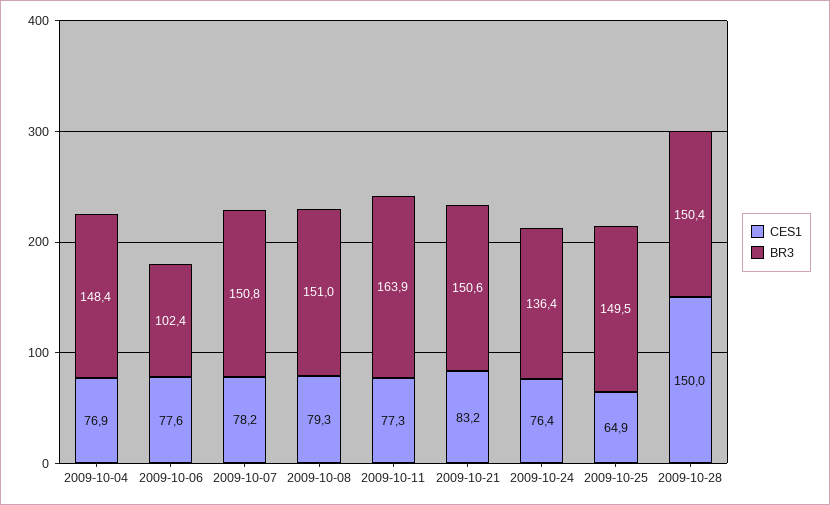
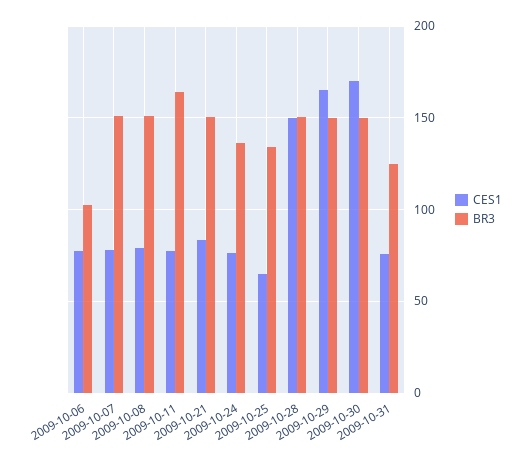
CES1, 2009-10-04: 76.9 -> none
BR3, 2009-10-04: 148.4 -> none
BR3, 2009-10-25: 149.5 -> 135
CES1, 2009-10-29: none -> 165
BR3, 2009-10-29: none -> 150
CES1, 2009-10-30: none -> 170
BR3, 2009-10-30: none -> 150
CES1, 2009-10-31: none -> 75
BR3, 2009-10-31: none -> 125

